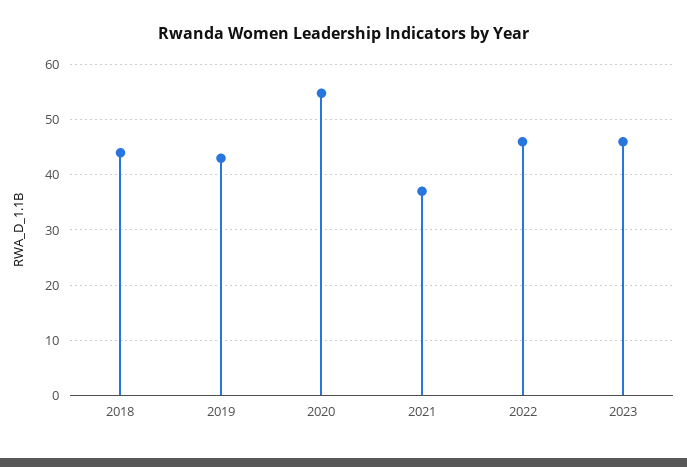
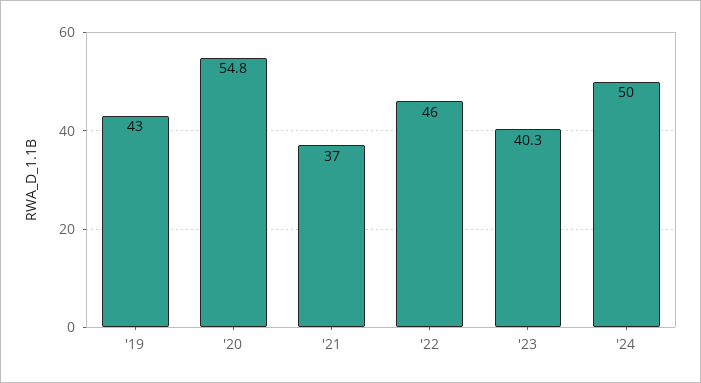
2018: 44 -> none
2023: 46 -> 40.3
'24: none -> 50

